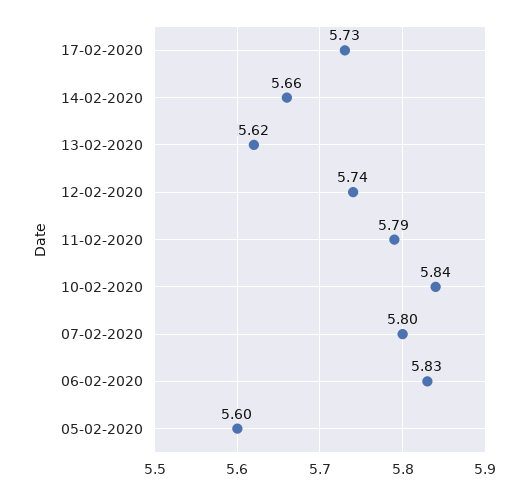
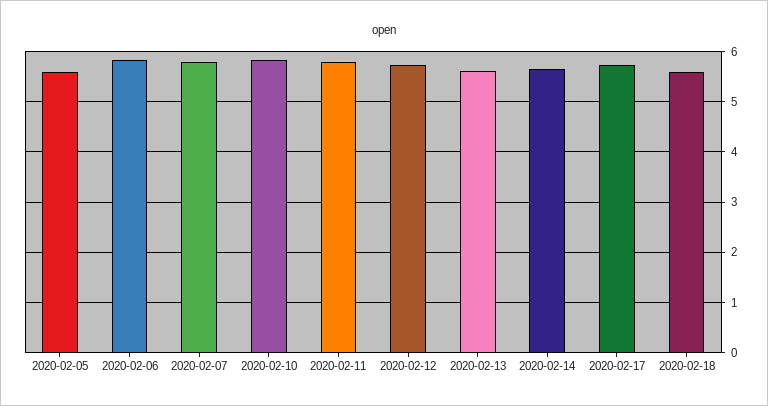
2020-02-18: none -> 5.6

